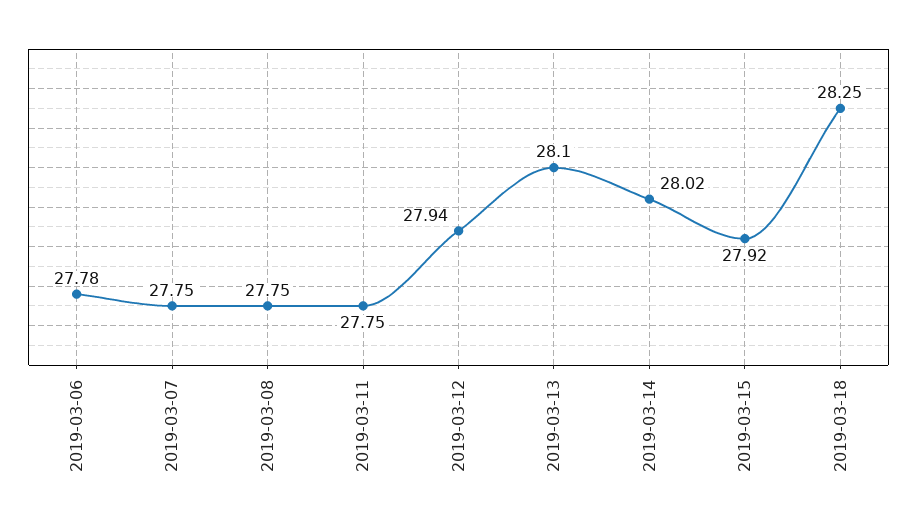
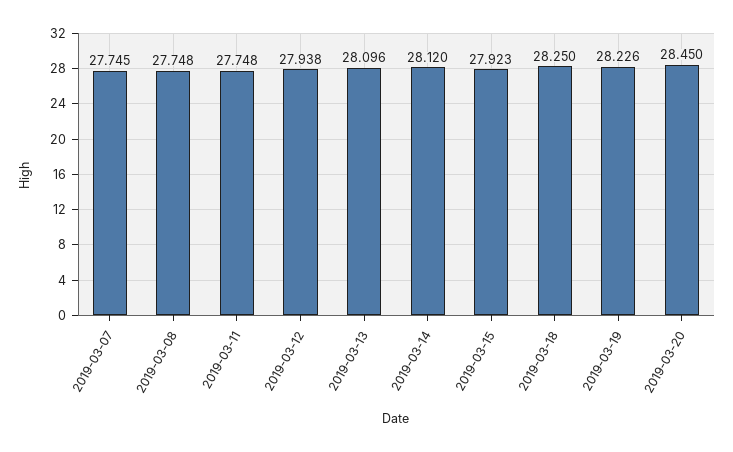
2019-03-06: 27.78 -> none
2019-03-14: 28.02 -> 28.12
2019-03-19: none -> 28.226
2019-03-20: none -> 28.45

